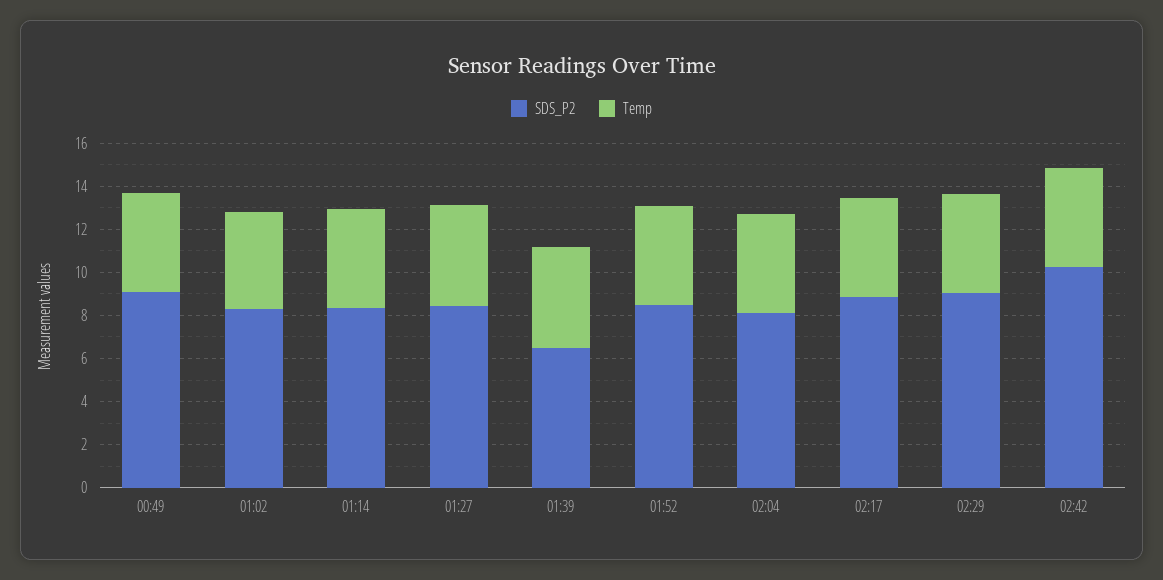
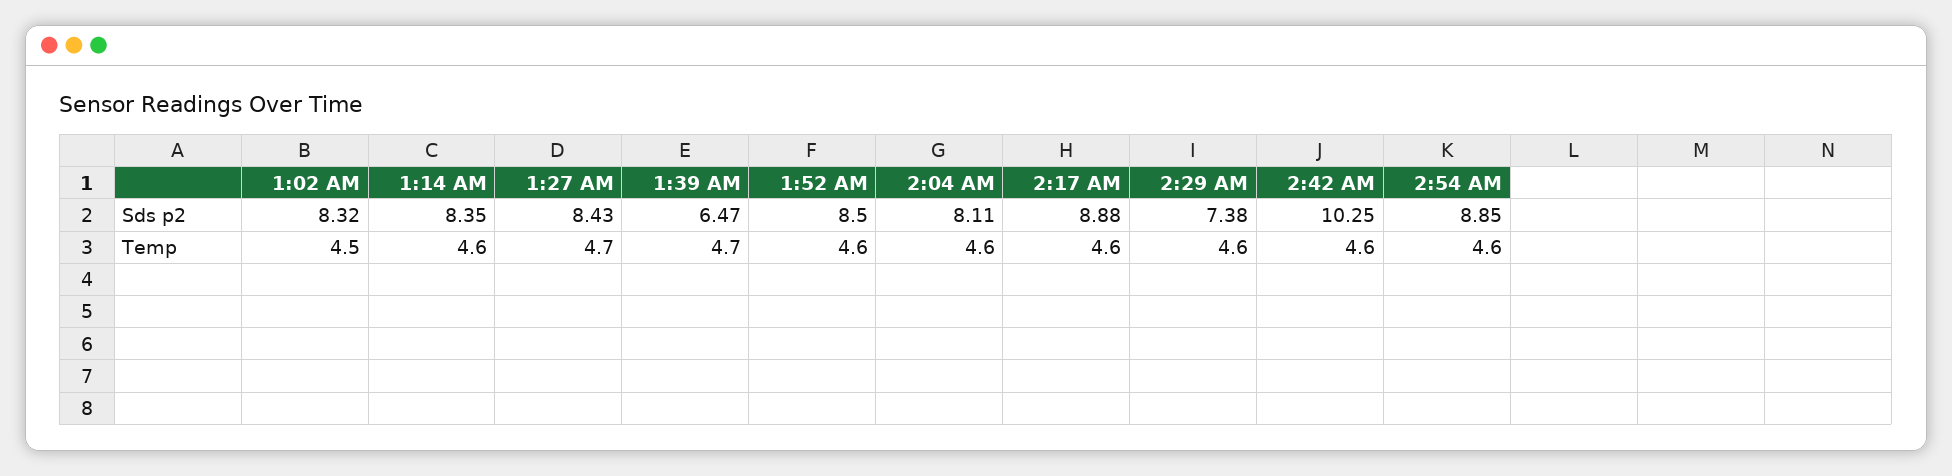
SDS_P2, 00:49: 9 -> none
Temp, 00:49: 4.5 -> none
SDS_P2, 02:29: 9 -> 7.38
SDS_P2, 2:54 AM: none -> 8.85
Temp, 2:54 AM: none -> 4.6

